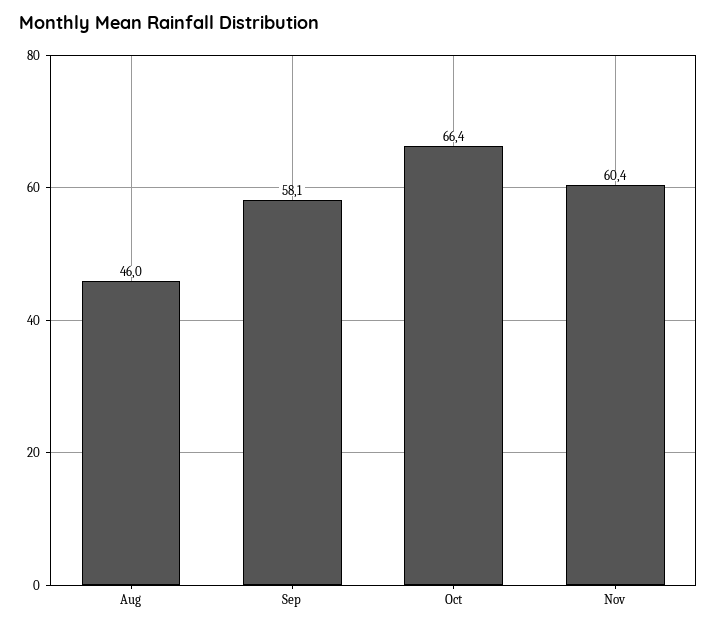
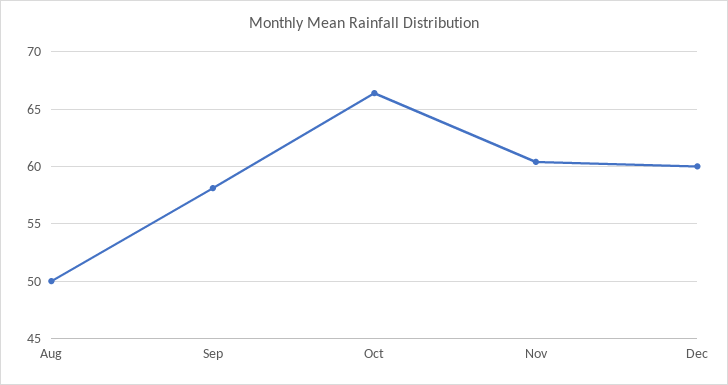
Aug: 46 -> 50
Dec: none -> 60

